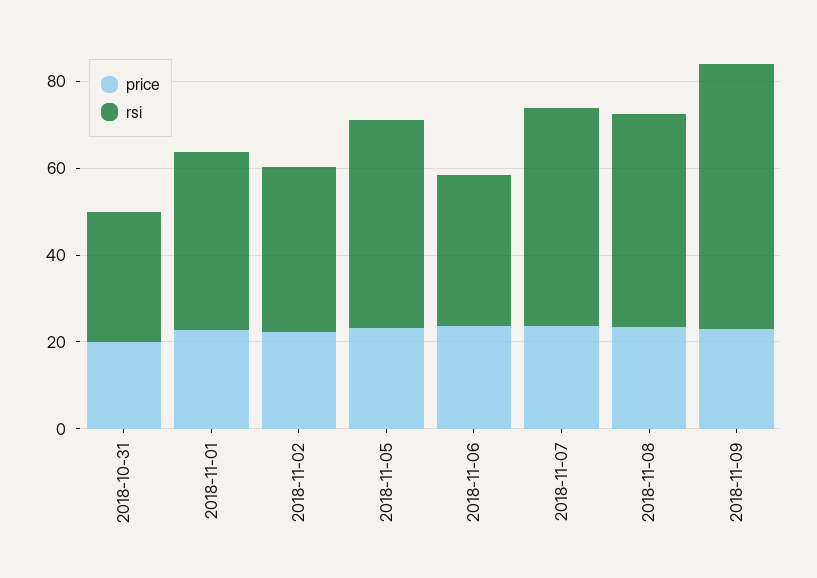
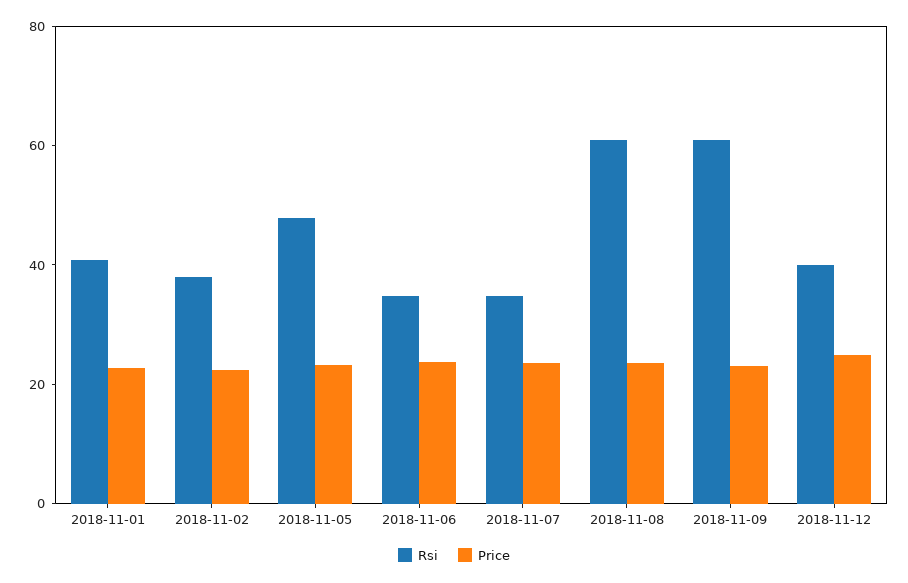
price, 2018-10-31: 20 -> none
rsi, 2018-10-31: 30 -> none
rsi, 2018-11-07: 50 -> 35
rsi, 2018-11-08: 50 -> 60
rsi, 2018-11-12: none -> 40
price, 2018-11-12: none -> 25

